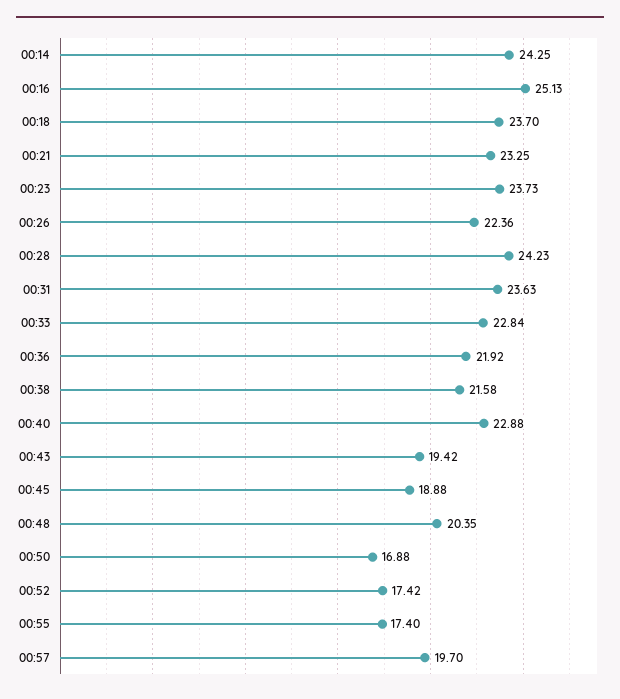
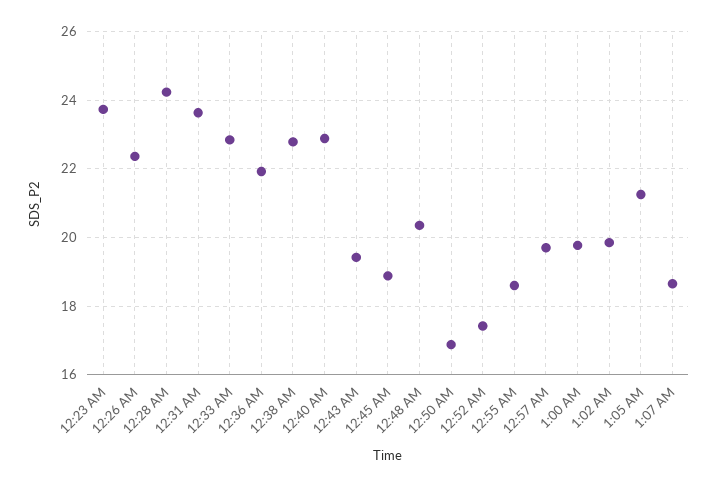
00:14: 24.25 -> none
00:16: 25.13 -> none
00:18: 23.7 -> none
00:21: 23.25 -> none
00:38: 21.58 -> 22.8
00:55: 17.4 -> 18.6
1:00 AM: none -> 19.8
1:02 AM: none -> 19.8
1:05 AM: none -> 21.2
1:07 AM: none -> 18.6

